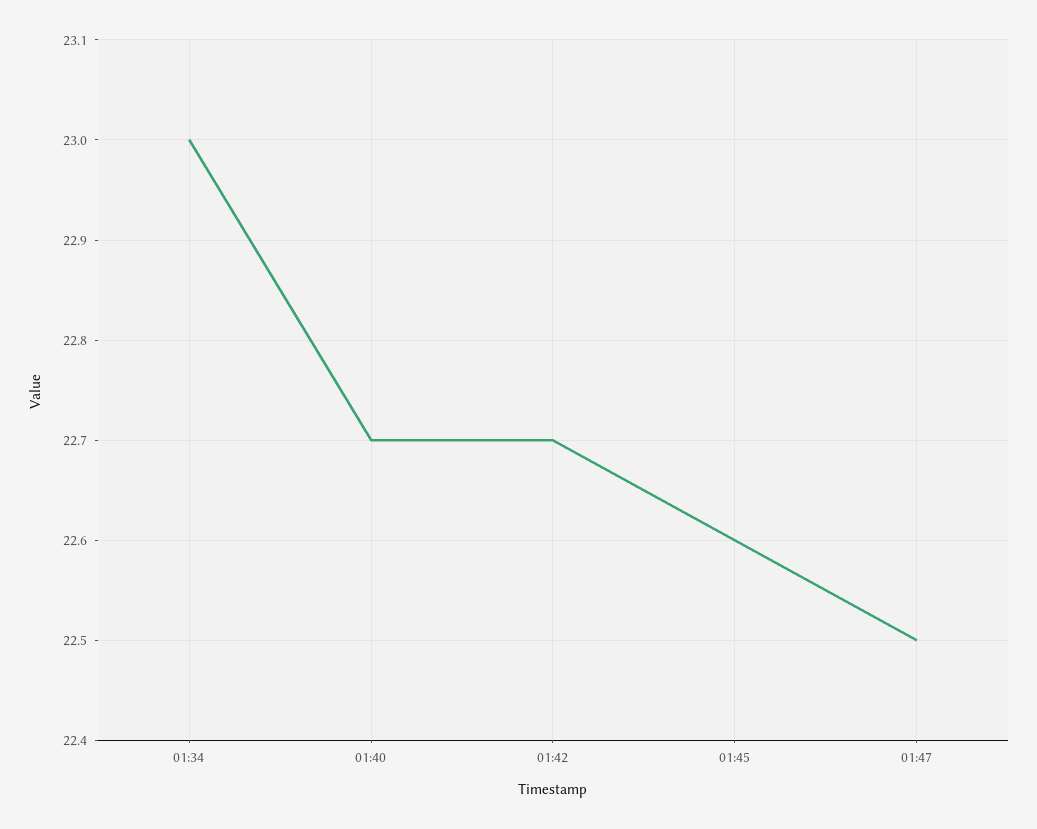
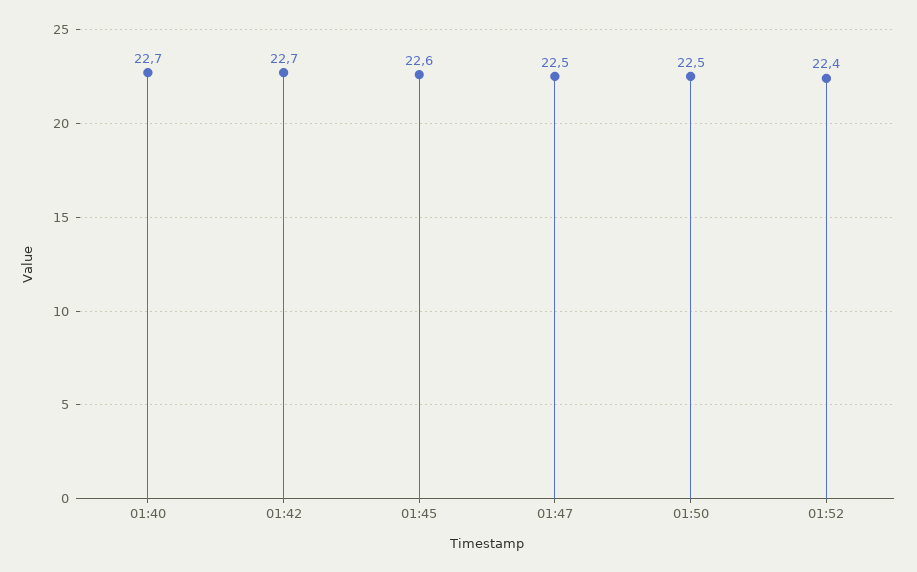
01:34: 23 -> none
01:50: none -> 22.5
01:52: none -> 22.4

